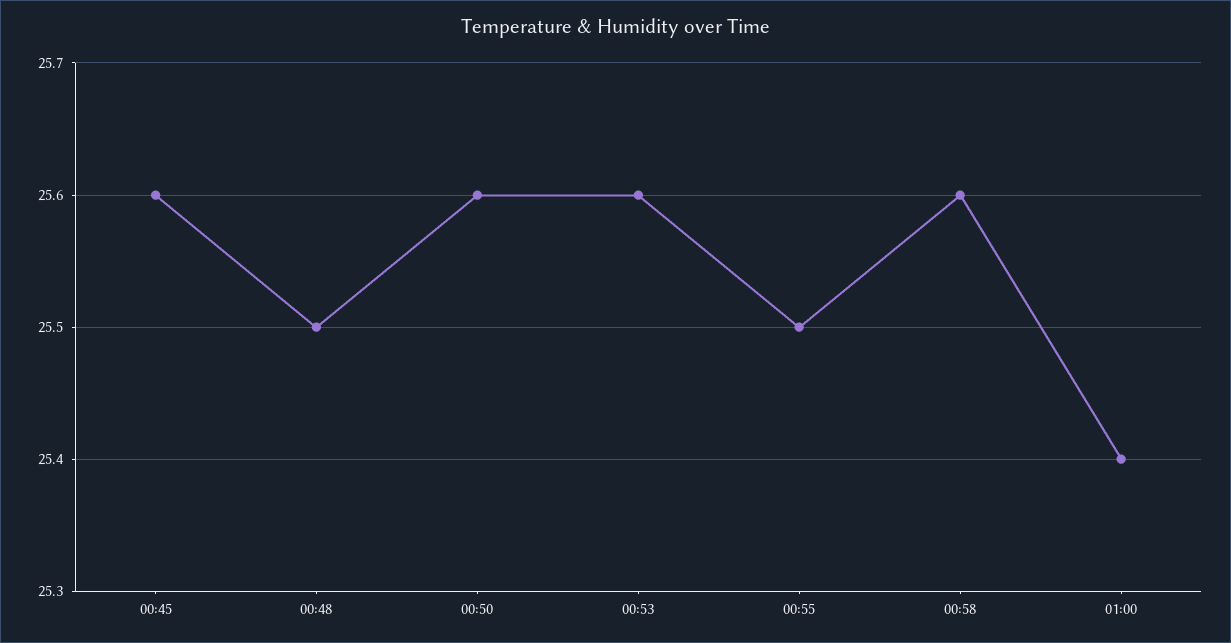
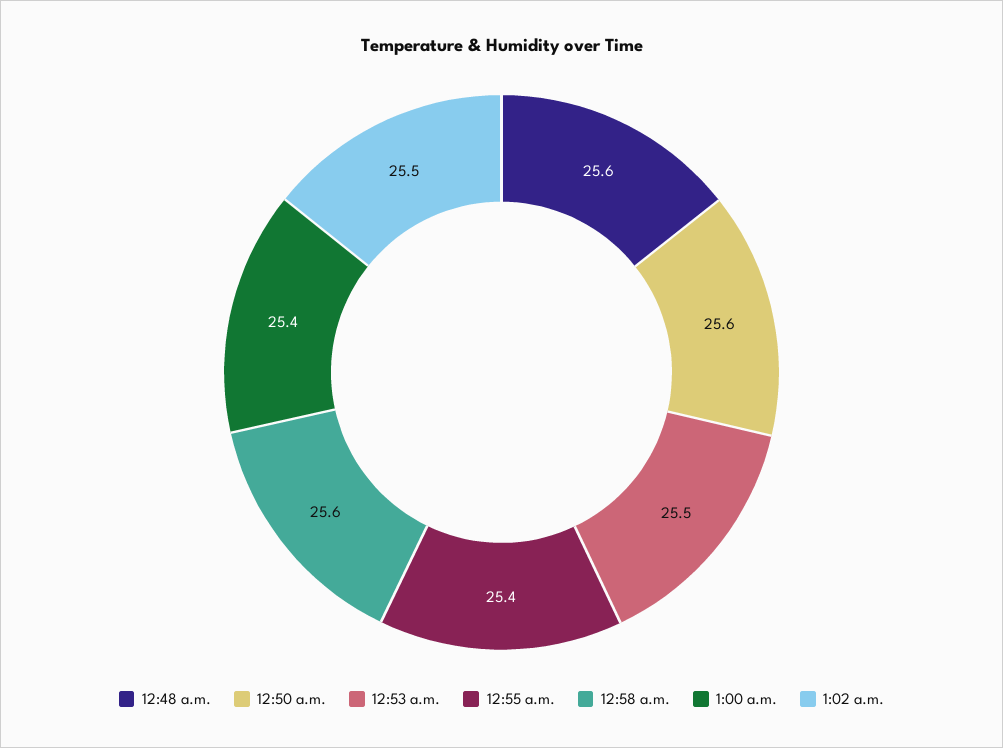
00:45: 25.6 -> none
00:48: 25.5 -> 25.6
00:53: 25.6 -> 25.5
00:55: 25.5 -> 25.4
1:02 a.m.: none -> 25.5

